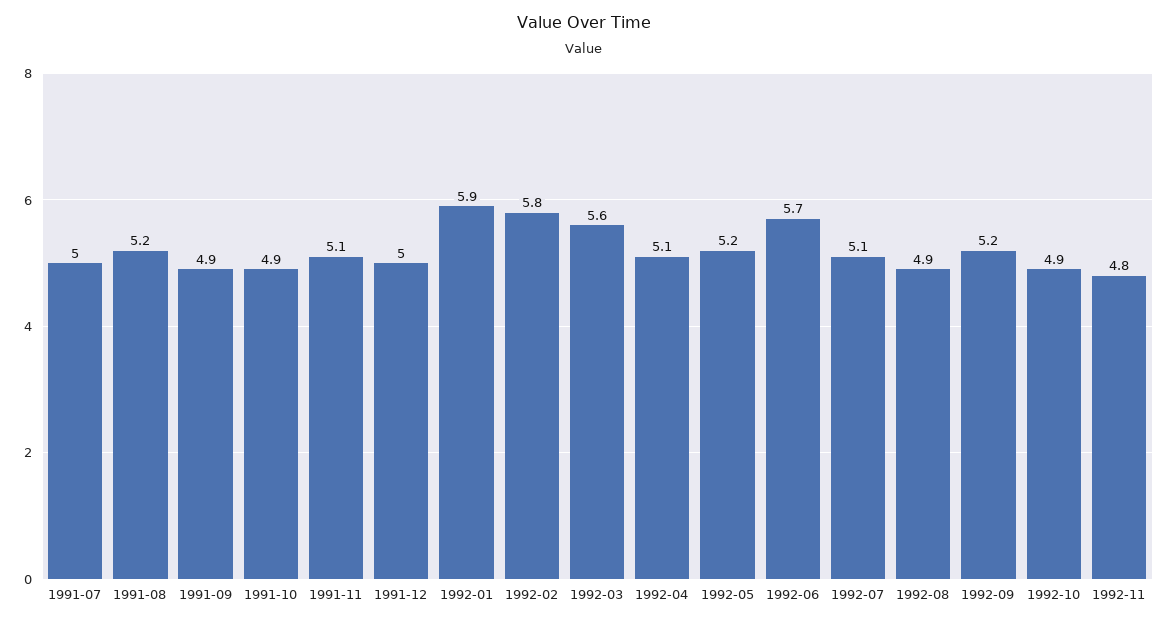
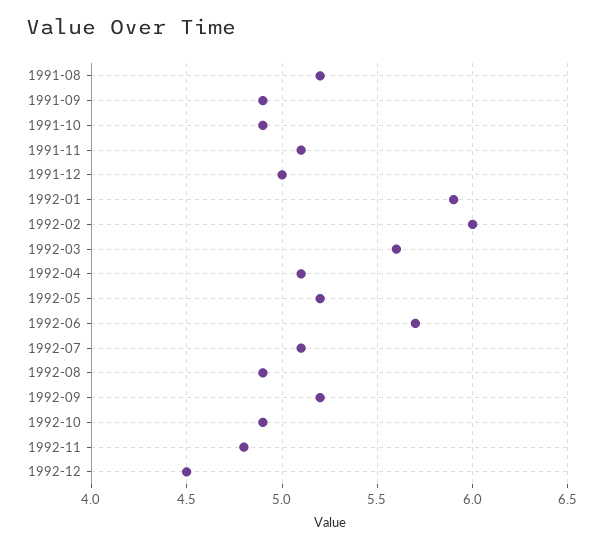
1991-07: 5 -> none
1992-02: 5.8 -> 6
1992-12: none -> 4.5

